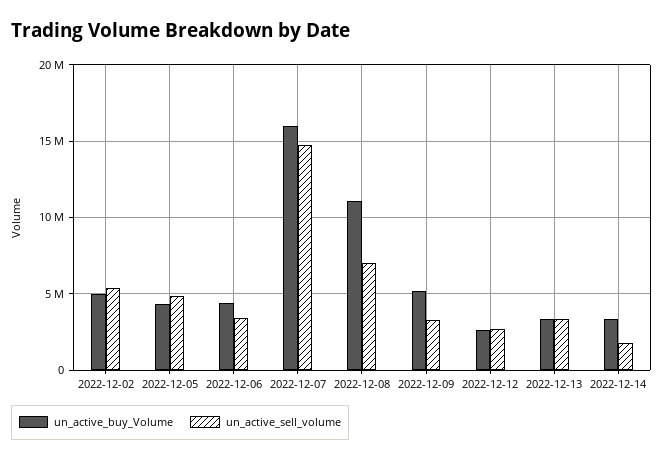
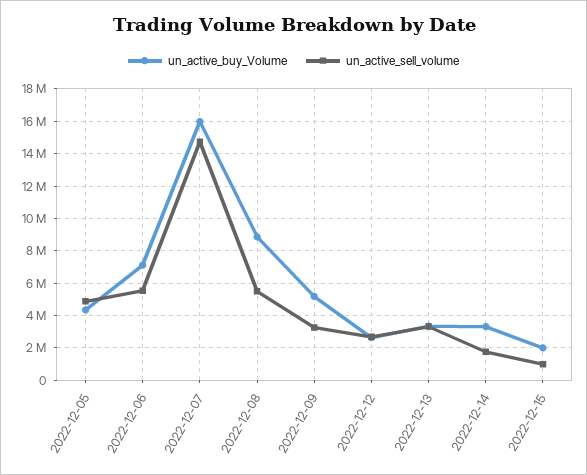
un_active_buy_Volume, 2022-12-02: 5000000 -> none
un_active_sell_volume, 2022-12-02: 5500000 -> none
un_active_buy_Volume, 2022-12-06: 4500000 -> 7000000
un_active_sell_volume, 2022-12-06: 3500000 -> 5500000
un_active_buy_Volume, 2022-12-08: 11000000 -> 9000000
un_active_sell_volume, 2022-12-08: 7000000 -> 5500000
un_active_buy_Volume, 2022-12-15: none -> 2000000
un_active_sell_volume, 2022-12-15: none -> 1000000

